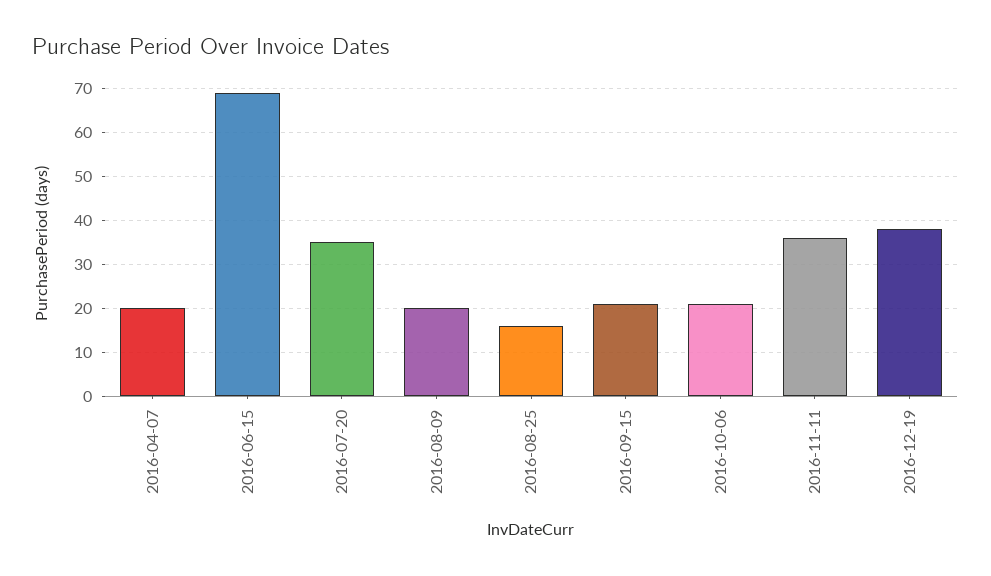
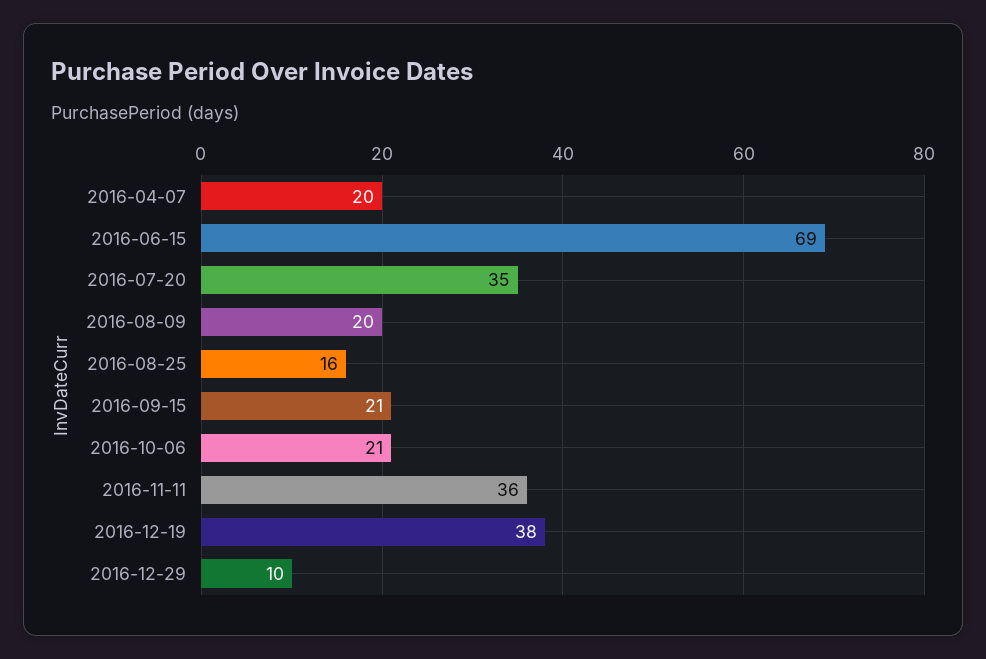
2016-12-29: none -> 10

